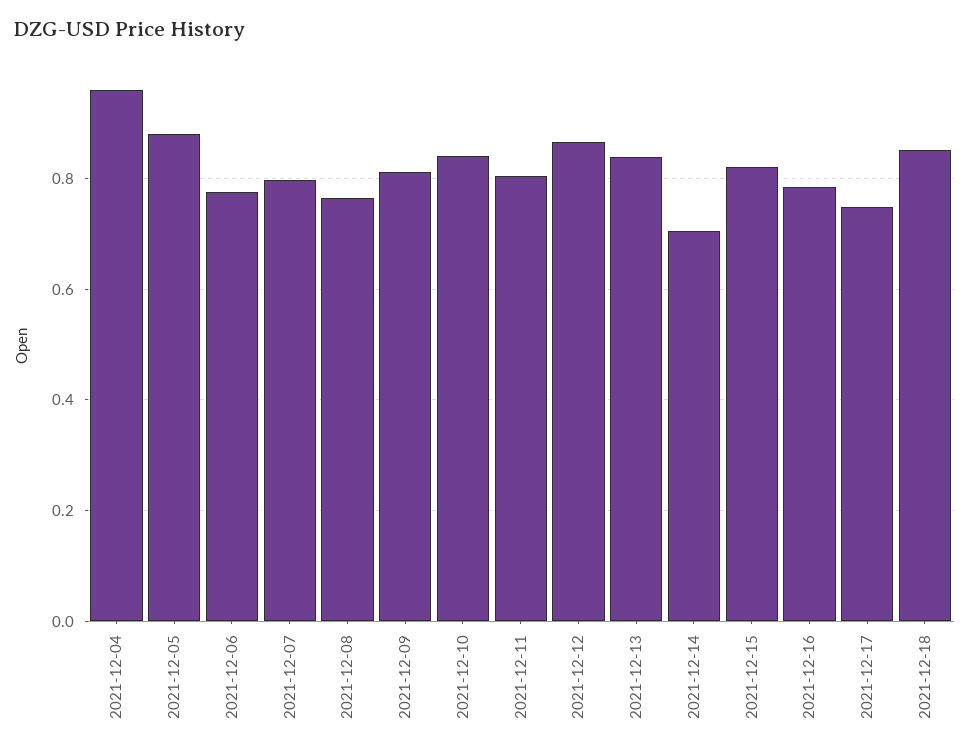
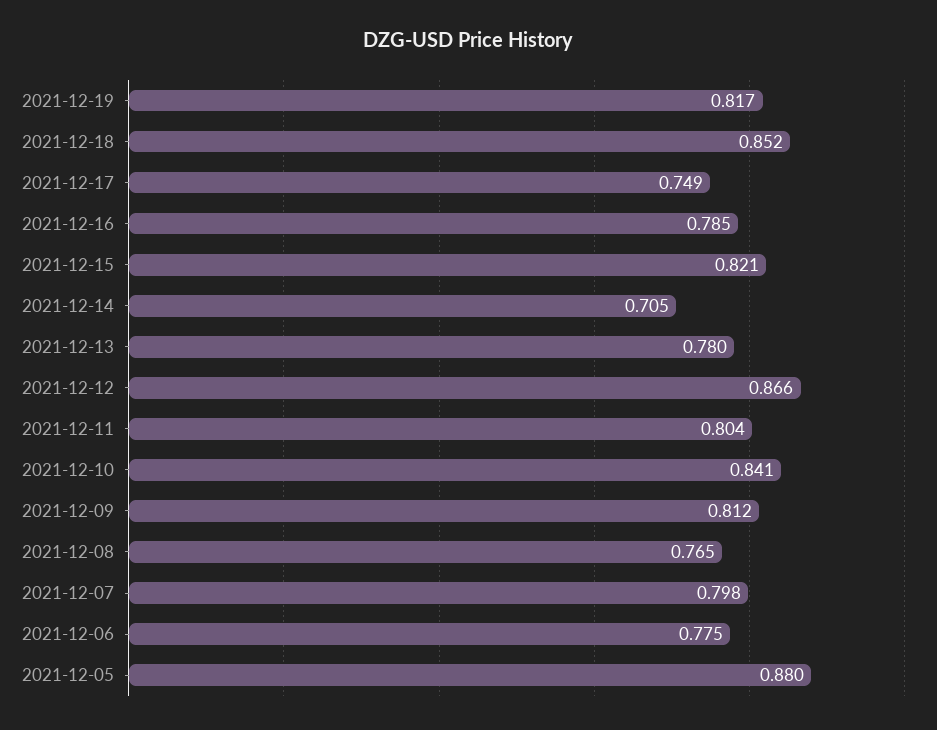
2021-12-04: 0.96 -> none
2021-12-13: 0.84 -> 0.78
2021-12-19: none -> 0.817

